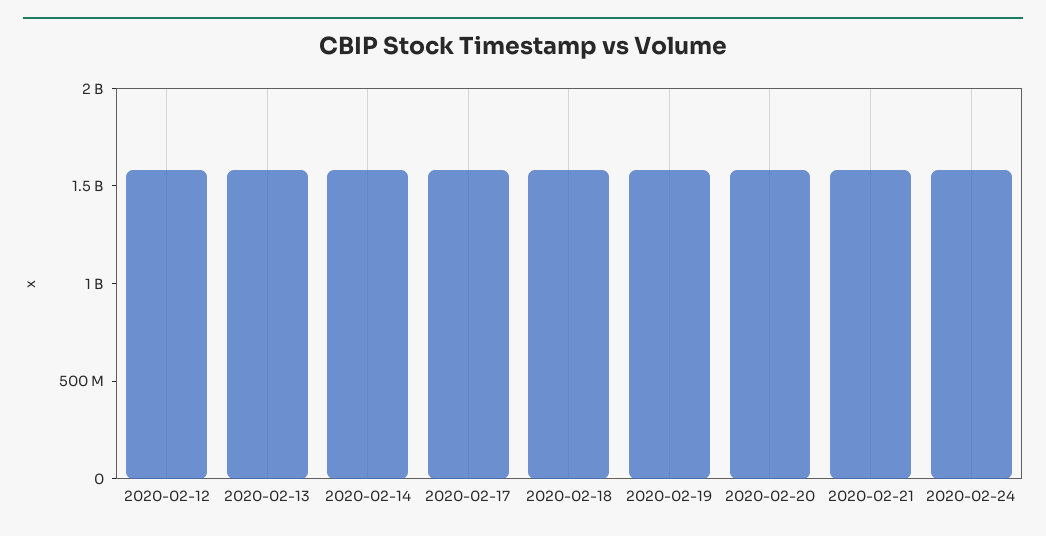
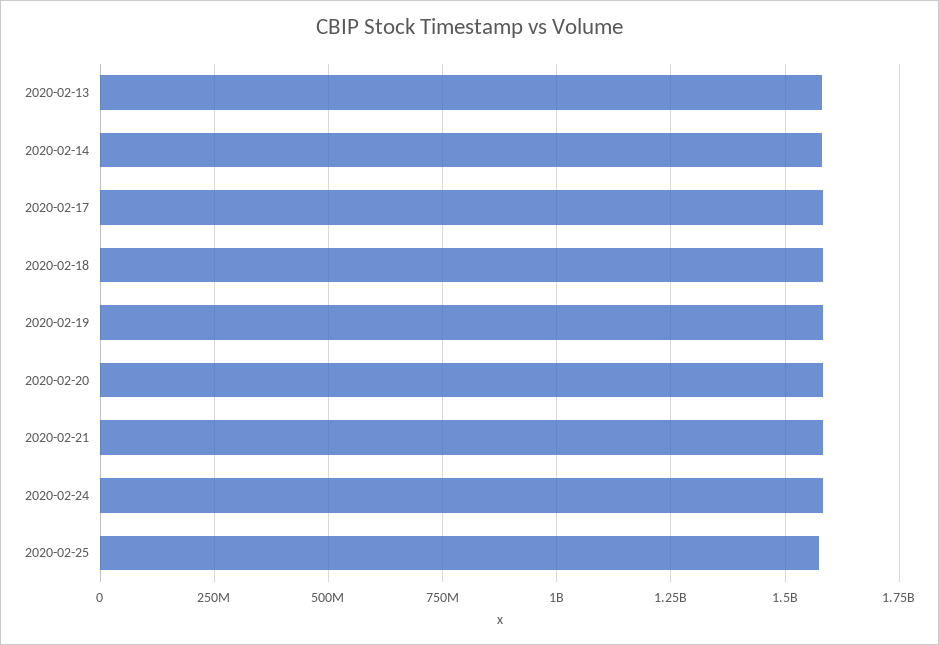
2020-02-12: 1600000000 -> none
2020-02-25: none -> 1575000000

